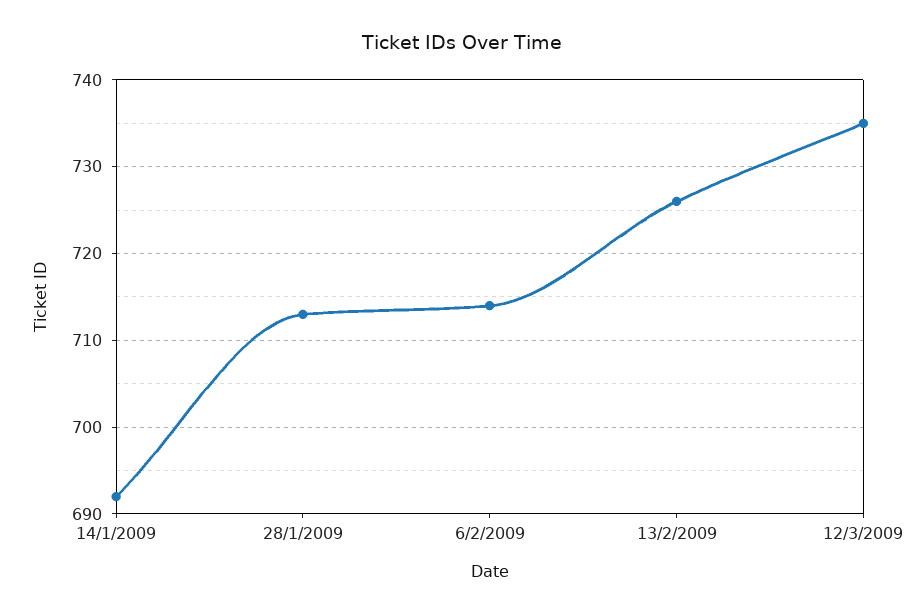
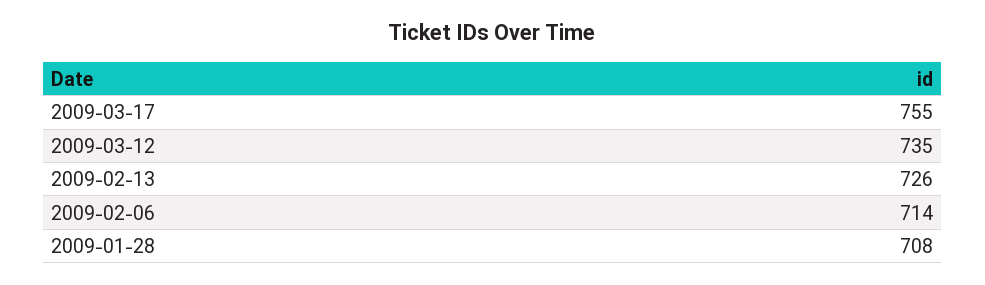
14/1/2009: 692 -> none
28/1/2009: 713 -> 708
2009-03-17: none -> 755

